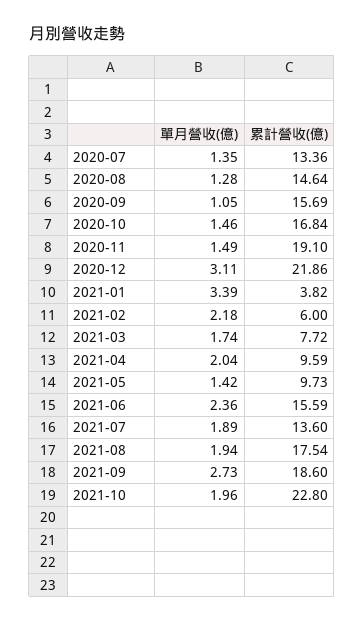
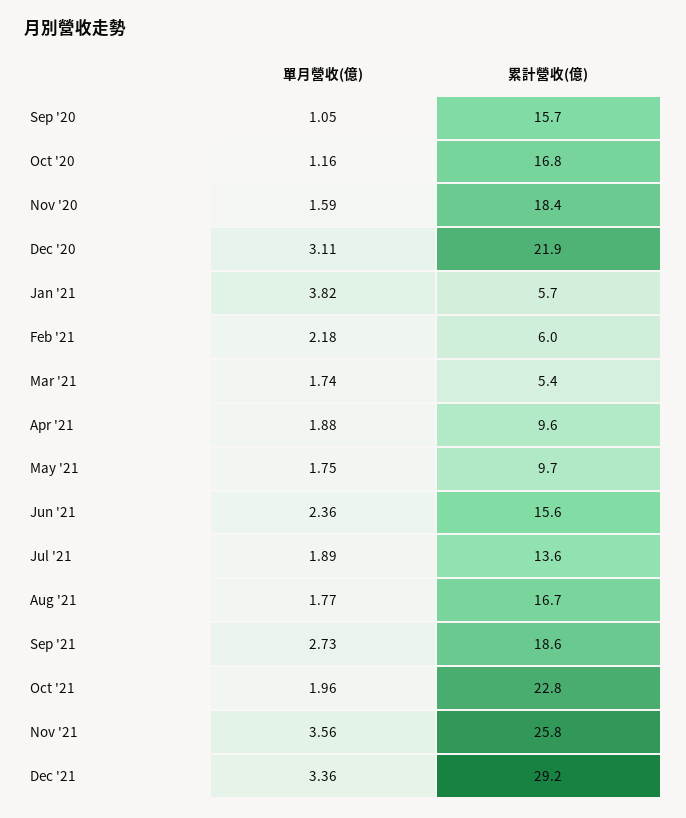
單月營收(億), 2020-07: 1.35 -> none
累計營收(億), 2020-07: 13.36 -> none
單月營收(億), 2020-08: 1.28 -> none
累計營收(億), 2020-08: 14.64 -> none
單月營收(億), 2020-10: 1.46 -> 1.16
單月營收(億), 2020-11: 1.49 -> 1.59
累計營收(億), 2020-11: 19.1 -> 18.4
單月營收(億), 2021-01: 3.39 -> 3.82
累計營收(億), 2021-01: 3.82 -> 5.7
累計營收(億), 2021-03: 7.72 -> 5.4
單月營收(億), 2021-04: 2.04 -> 1.88
單月營收(億), 2021-05: 1.42 -> 1.75
單月營收(億), 2021-08: 1.94 -> 1.77
累計營收(億), 2021-08: 17.54 -> 16.7
單月營收(億), Nov '21: none -> 3.56
累計營收(億), Nov '21: none -> 25.8
單月營收(億), Dec '21: none -> 3.36
累計營收(億), Dec '21: none -> 29.2

